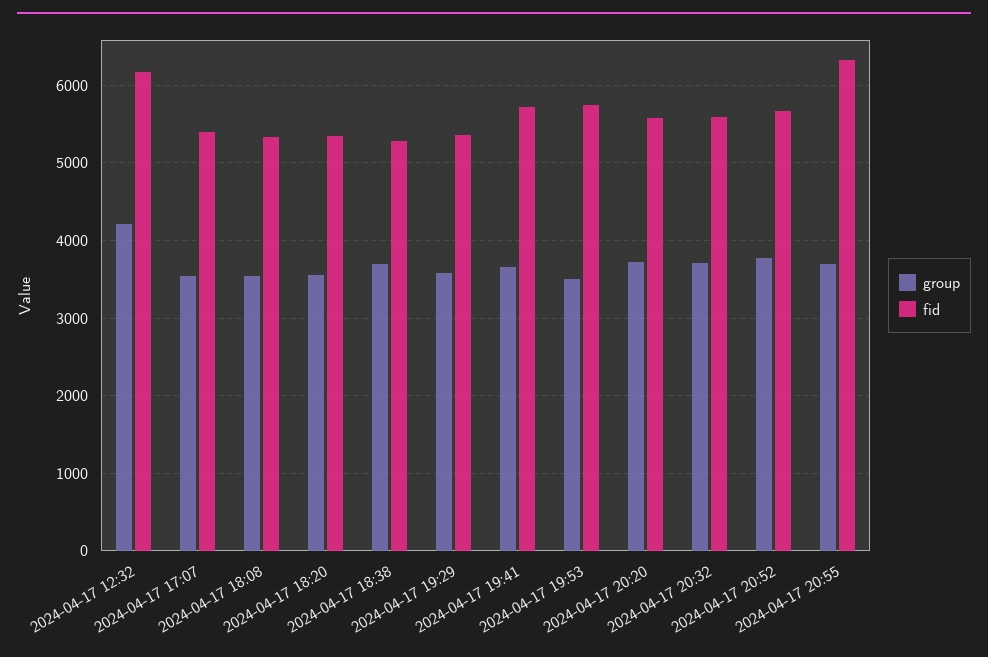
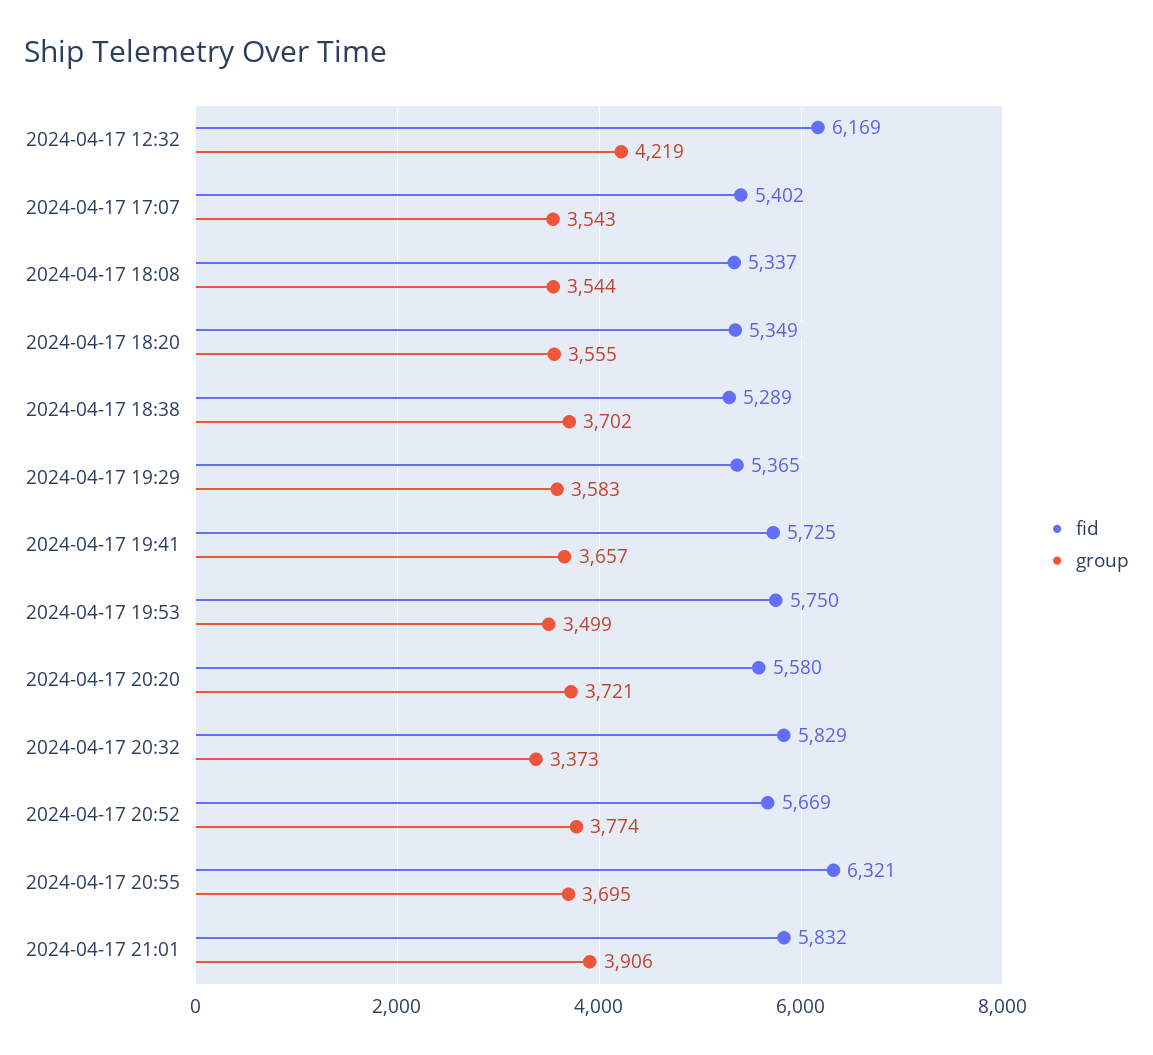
group, 2024-04-17 20:32: 3700 -> 3373
fid, 2024-04-17 20:32: 5600 -> 5829
fid, 2024-04-17 21:01: none -> 5832
group, 2024-04-17 21:01: none -> 3906

